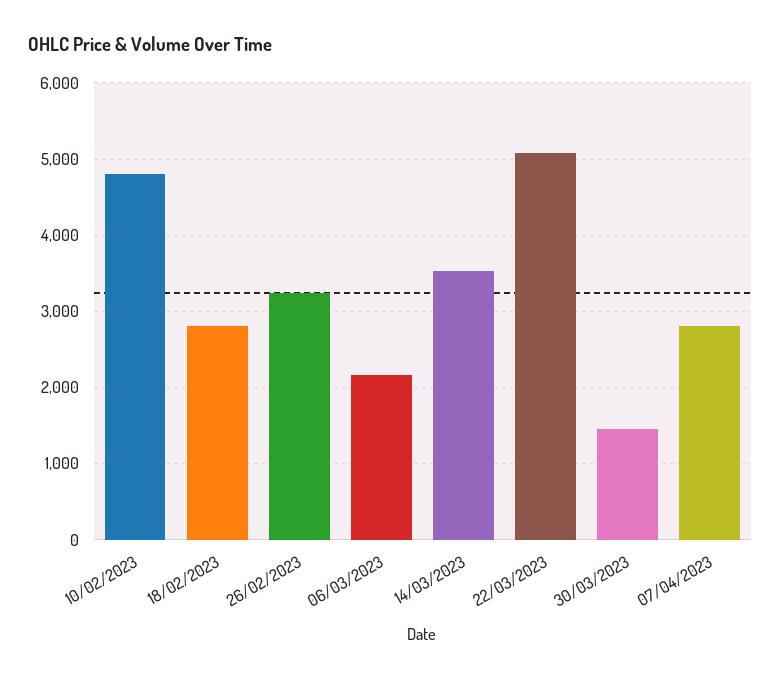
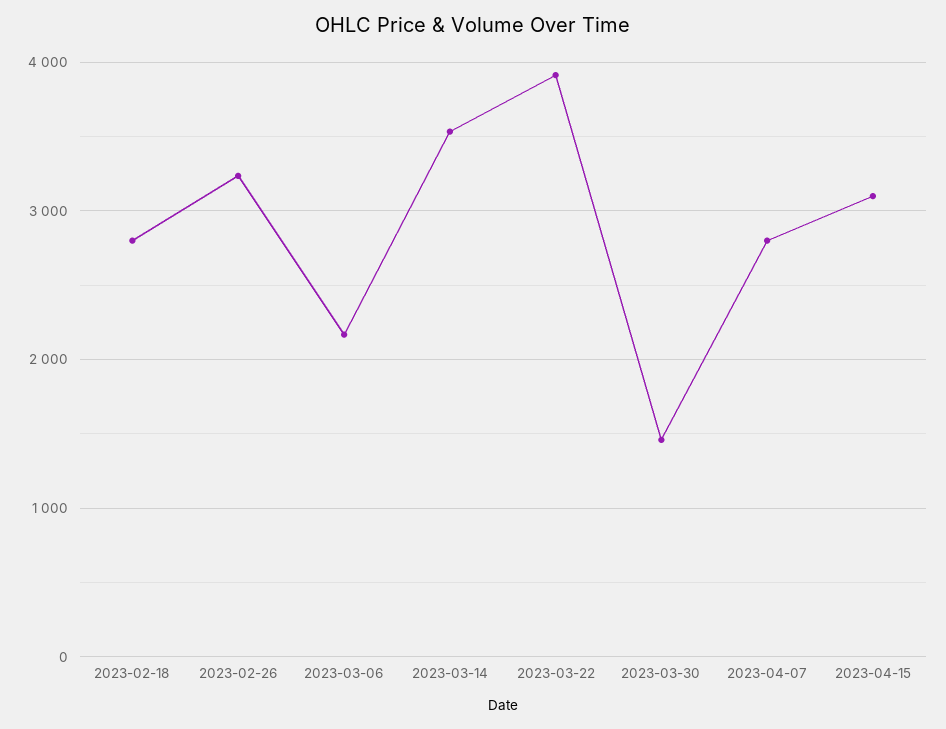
10/02/2023: 4800 -> none
22/03/2023: 5100 -> 3900
2023-04-15: none -> 3100

